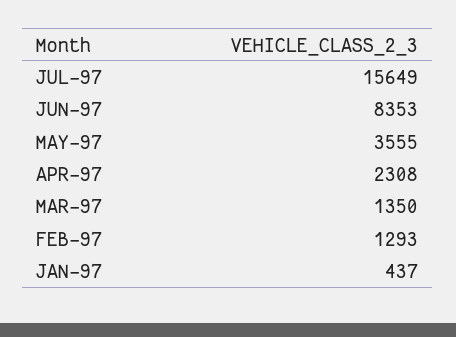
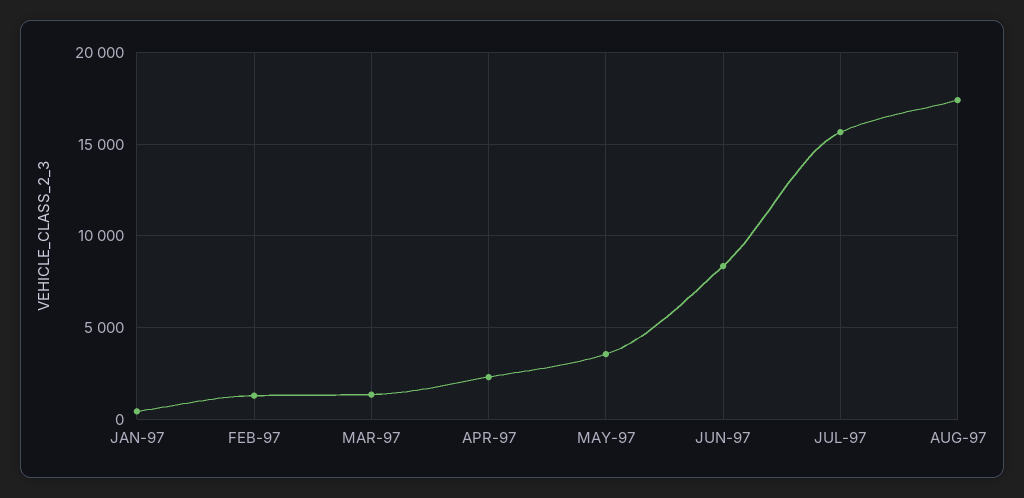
AUG-97: none -> 17500

